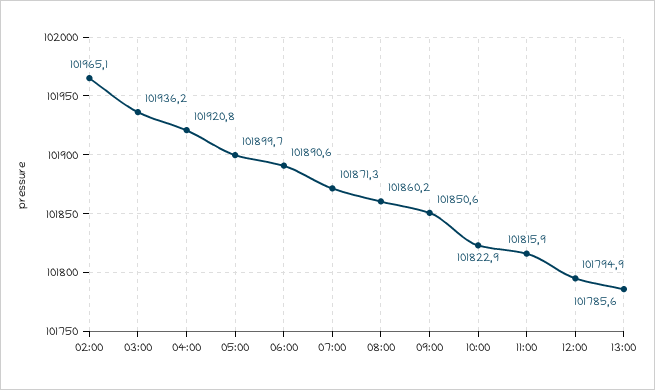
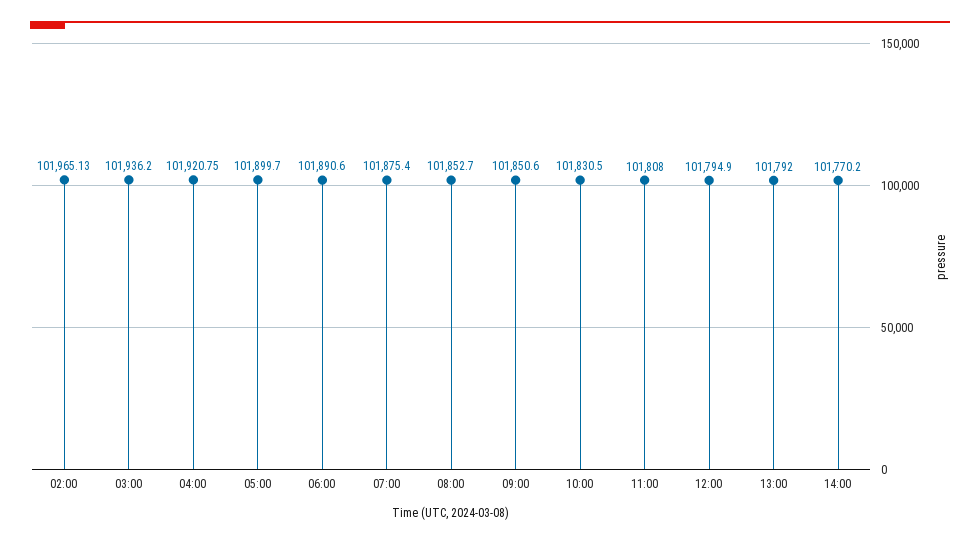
07:00: 101871.3 -> 101875.4
08:00: 101860.2 -> 101852.7
10:00: 101822.9 -> 101830.5
11:00: 101815.9 -> 101808
13:00: 101785.6 -> 101792
14:00: none -> 101770.2

